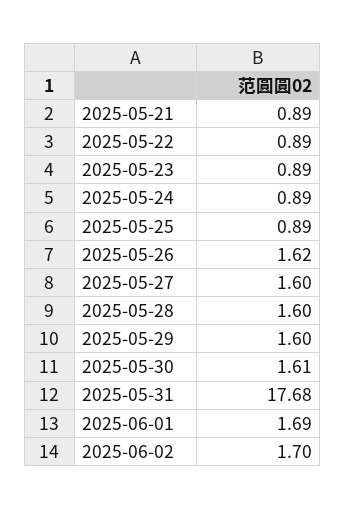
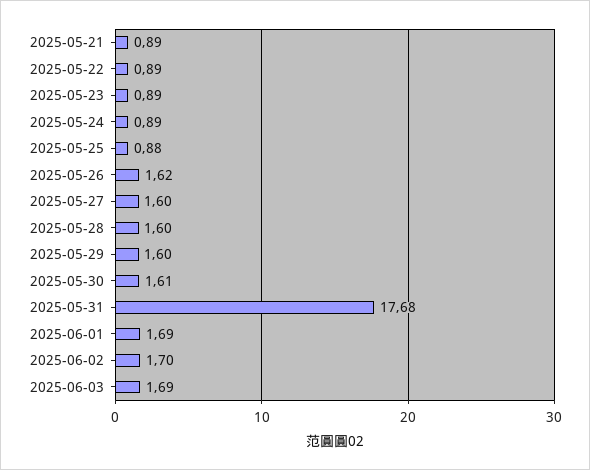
2025-05-25: 0.89 -> 0.88
2025-06-03: none -> 1.69

